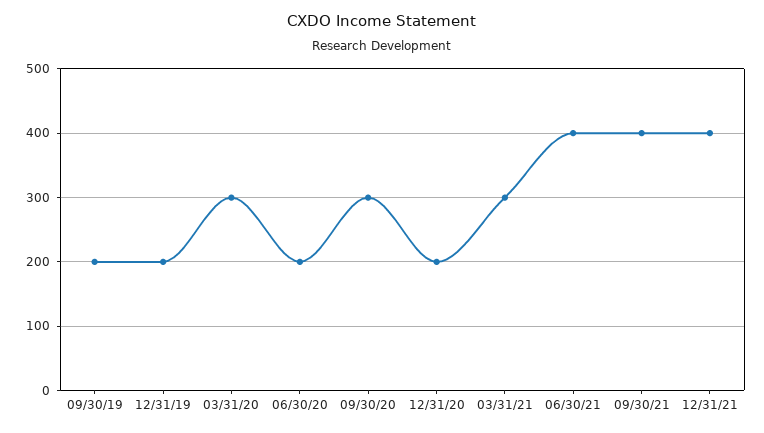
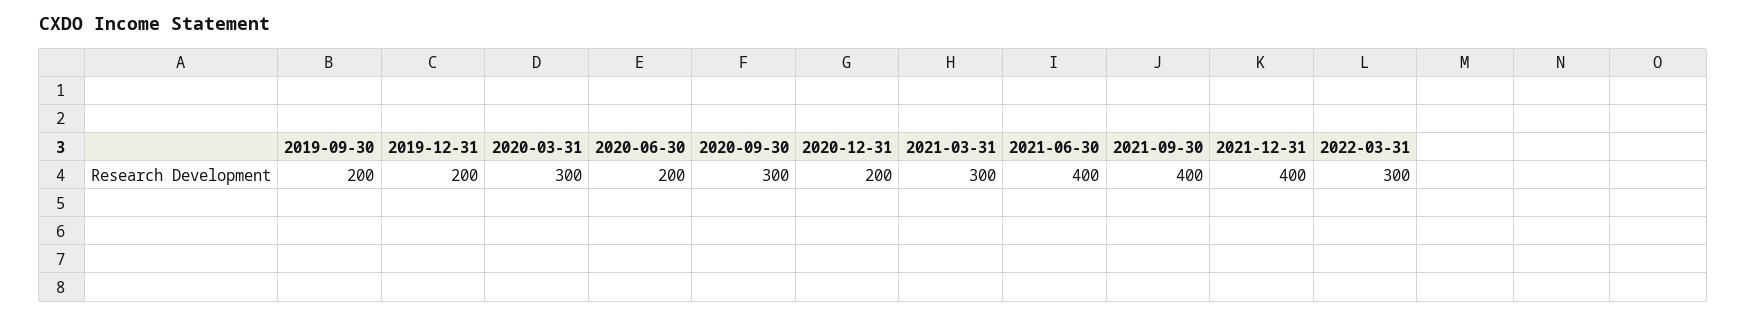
2022-03-31: none -> 300

